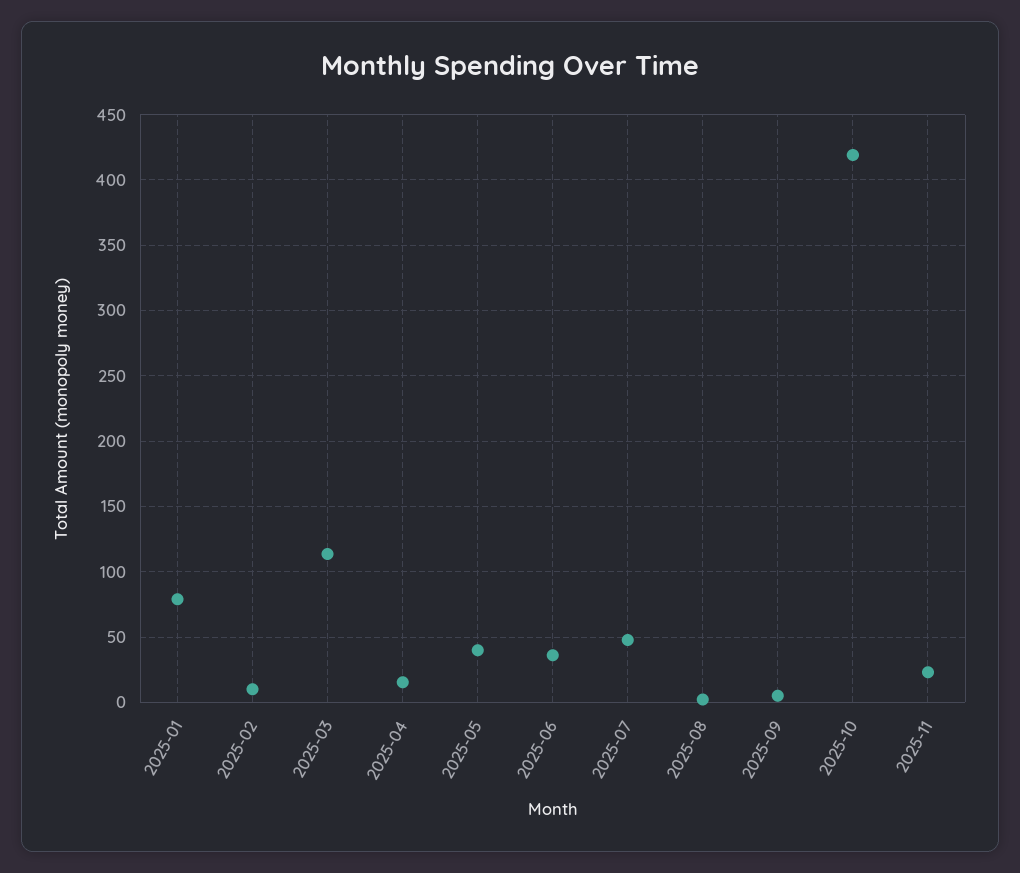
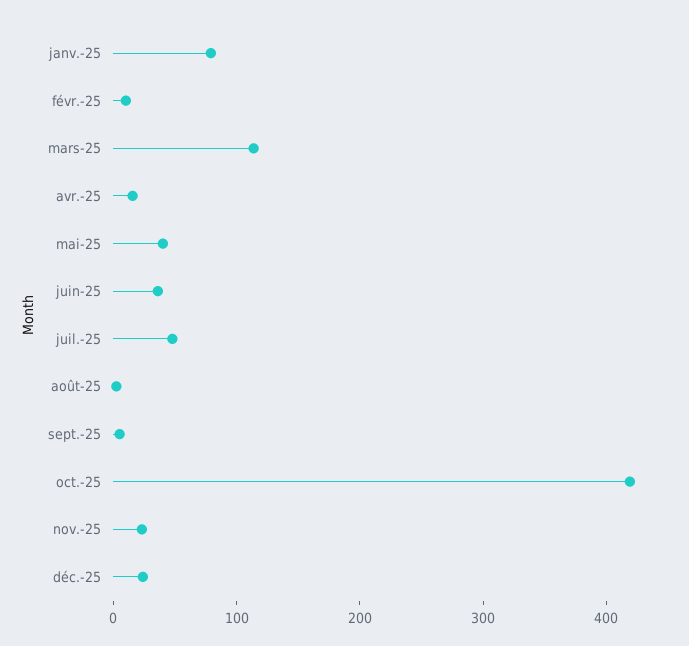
déc.-25: none -> 20

